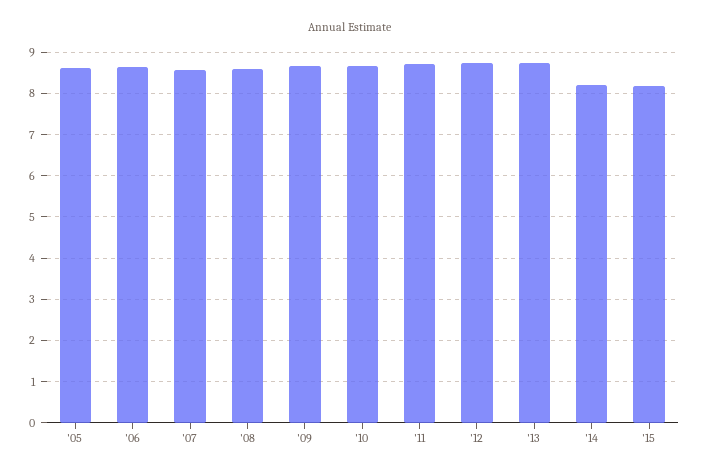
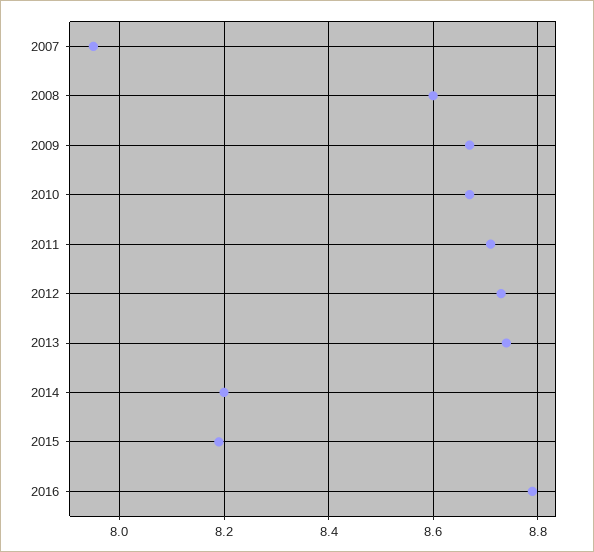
'05: 8.6 -> none
'06: 8.6 -> none
'07: 8.6 -> 7.95
2016: none -> 8.8

